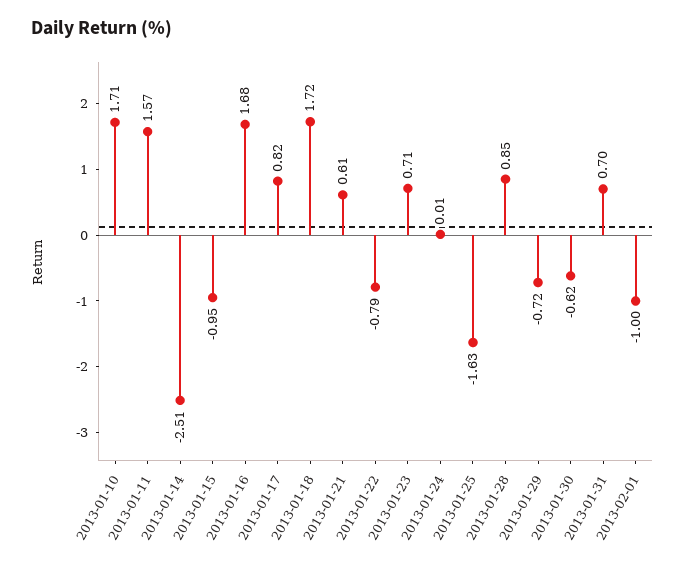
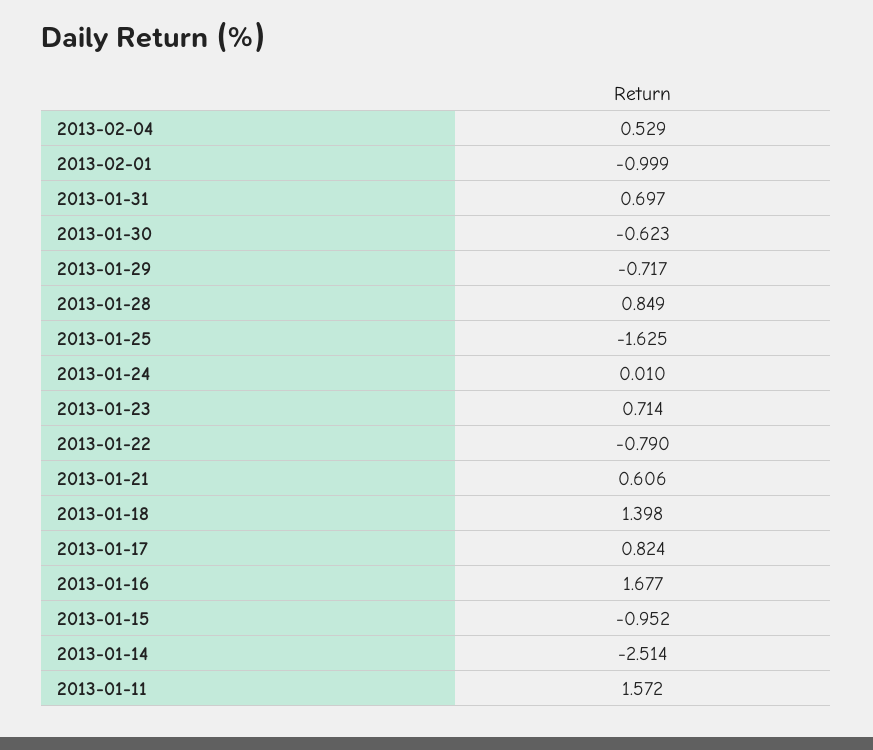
2013-01-10: 1.71 -> none
2013-01-18: 1.72 -> 1.398
2013-02-04: none -> 0.529

